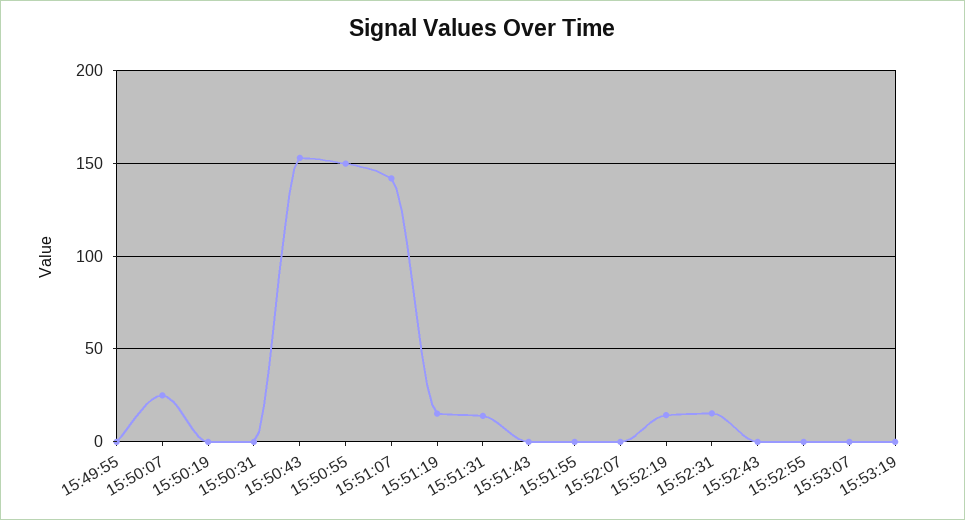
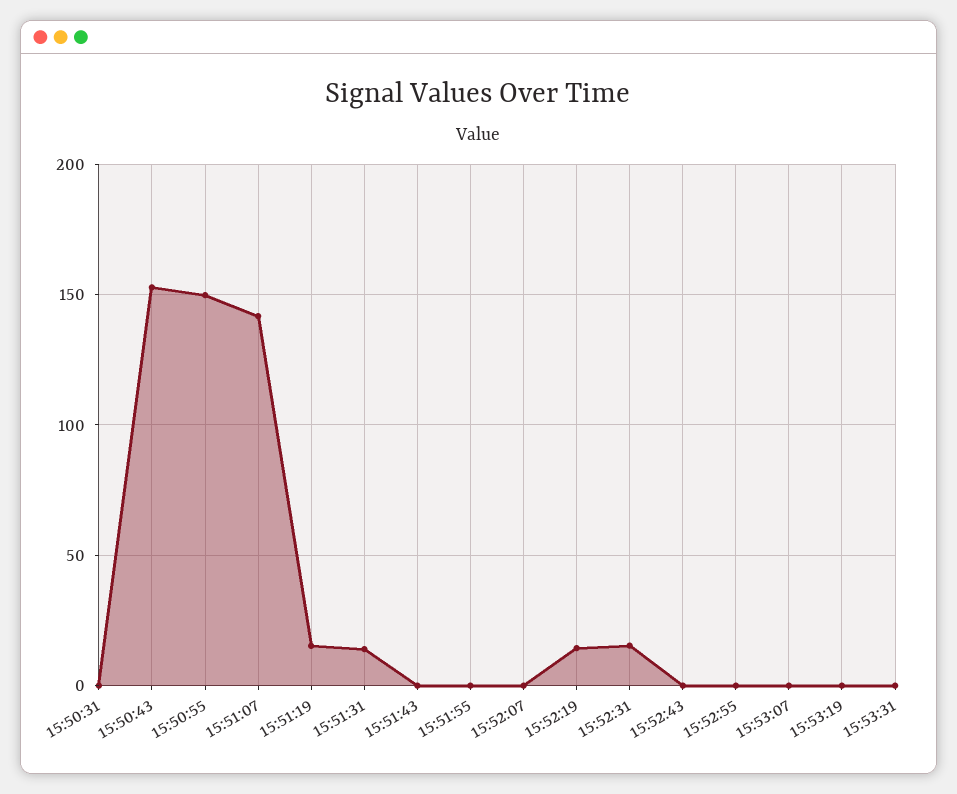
15:49:55: 0 -> none
15:50:07: 25 -> none
15:50:19: 0 -> none
15:53:31: none -> 0

